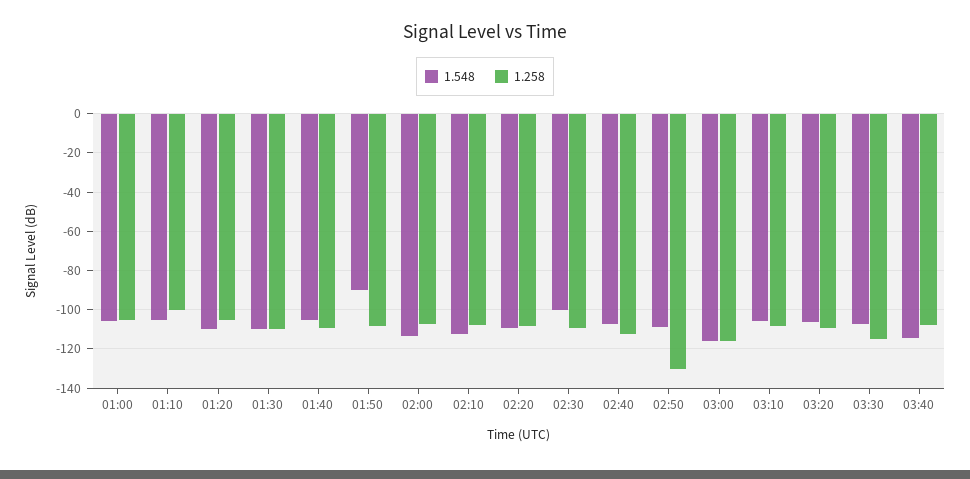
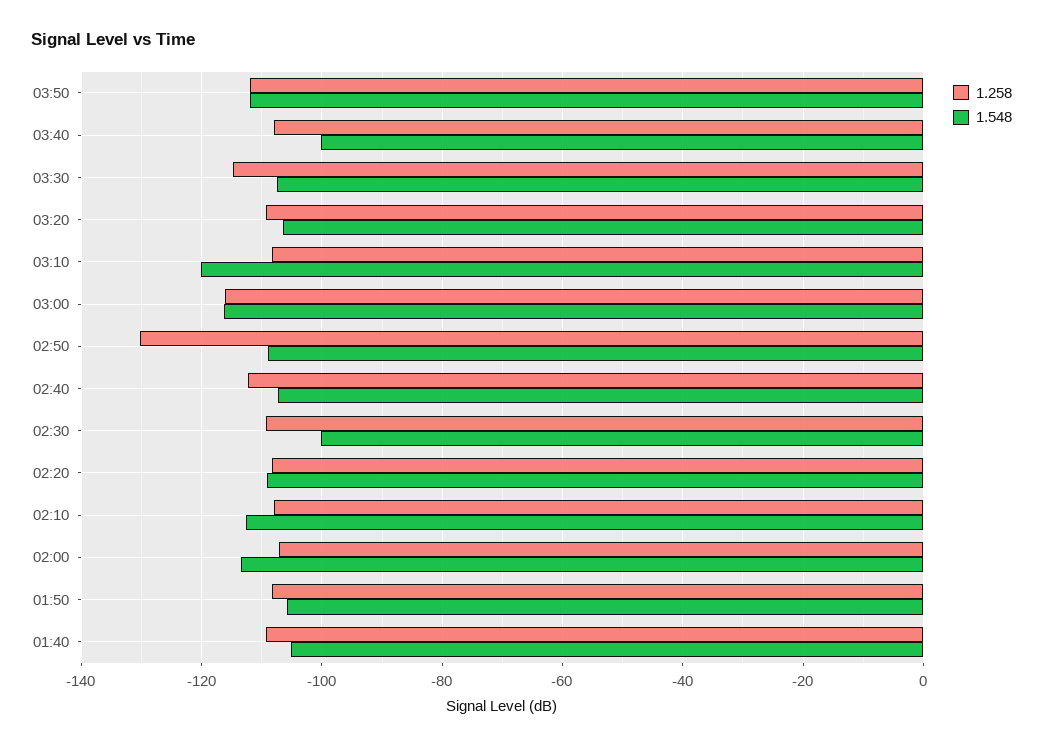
1.548, 01:00: -105 -> none
1.258, 01:00: -105 -> none
1.548, 01:10: -105 -> none
1.258, 01:10: -100 -> none
1.548, 01:20: -110 -> none
1.258, 01:20: -105 -> none
1.548, 01:30: -110 -> none
1.258, 01:30: -110 -> none
1.548, 01:50: -90 -> -106
1.548, 03:10: -105 -> -120
1.548, 03:40: -115 -> -100
1.258, 03:50: none -> -112
1.548, 03:50: none -> -112

